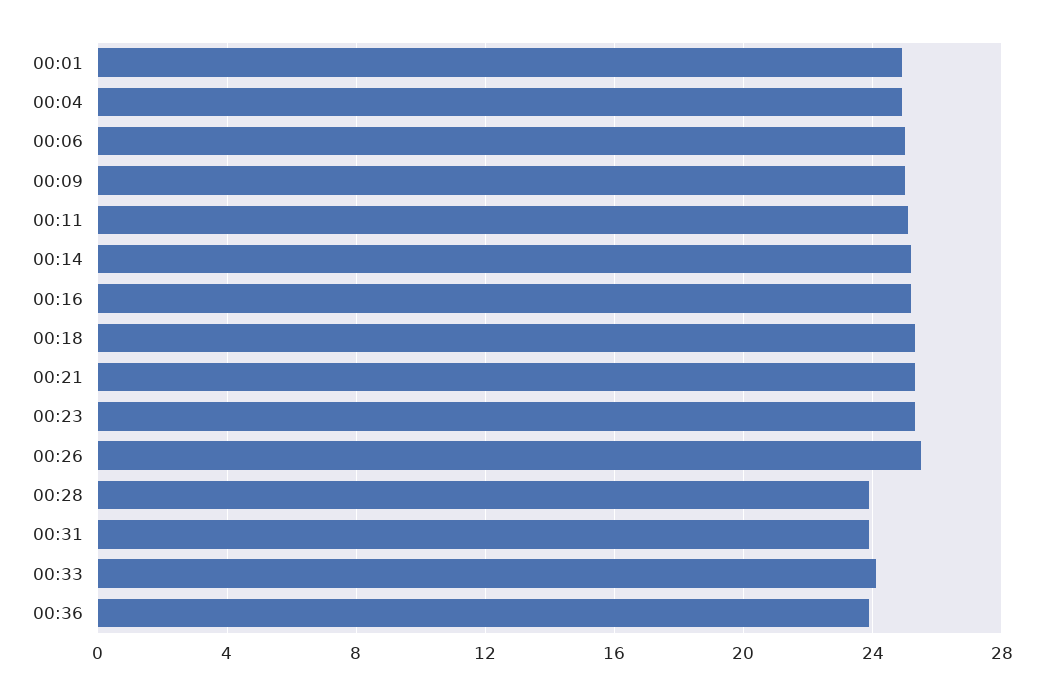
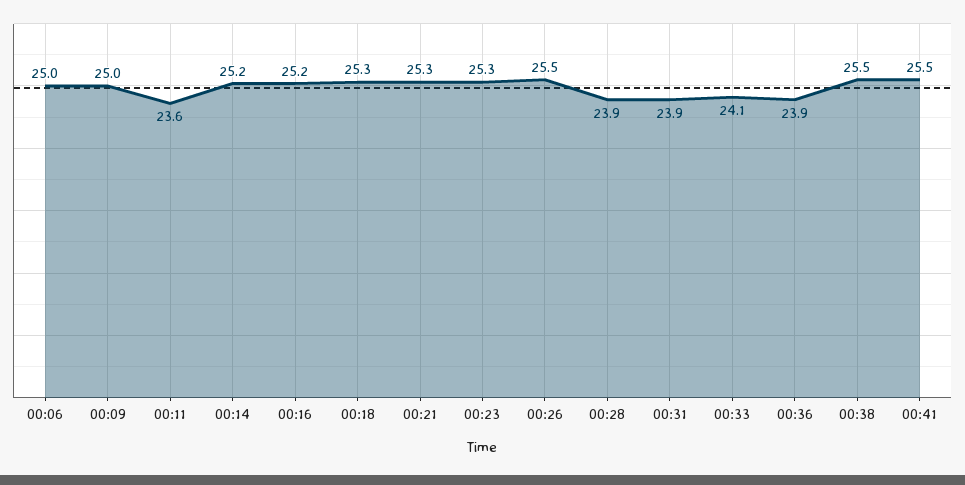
00:01: 25 -> none
00:04: 25 -> none
00:11: 25 -> 23.6
00:38: none -> 25.5
00:41: none -> 25.5

